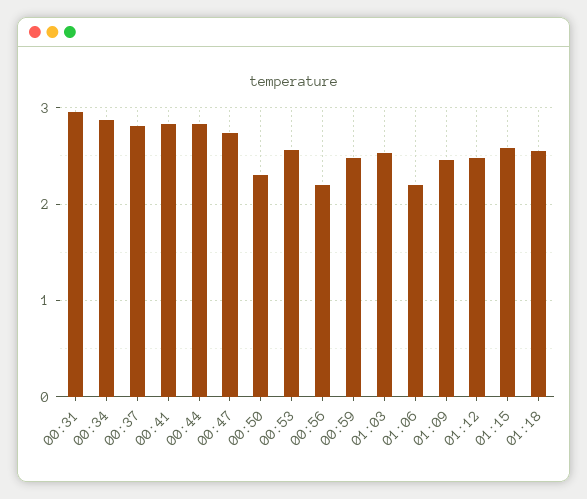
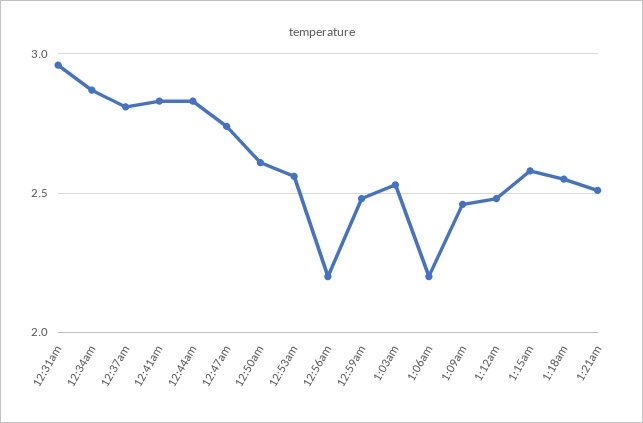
00:50: 2.3 -> 2.6
1:21am: none -> 2.5

